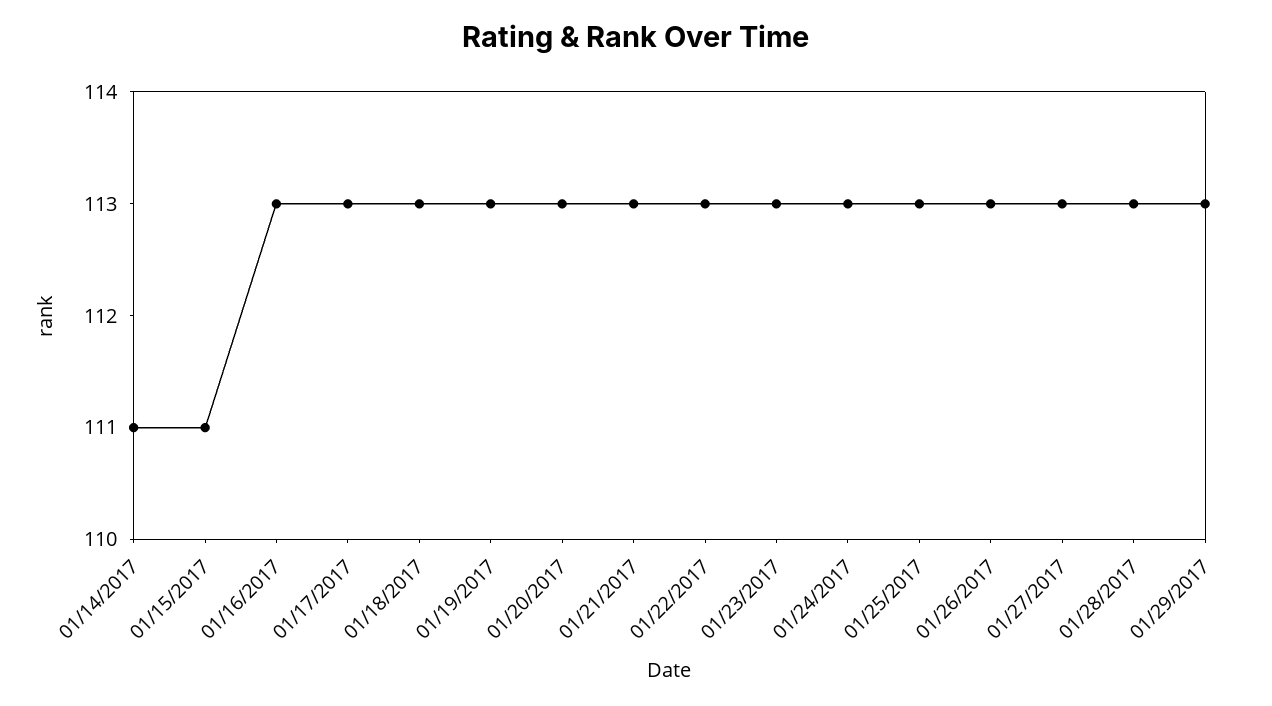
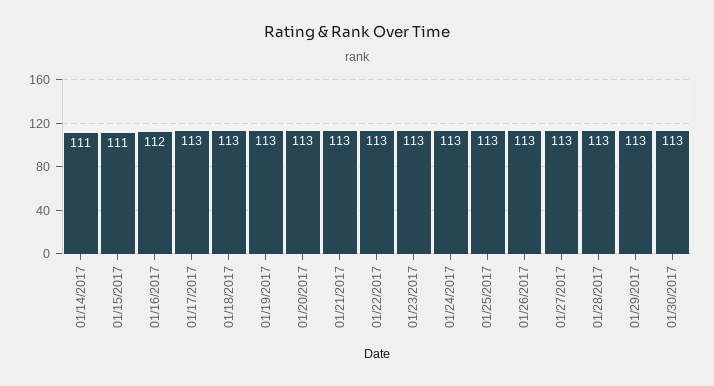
01/16/2017: 113 -> 112
01/30/2017: none -> 113

